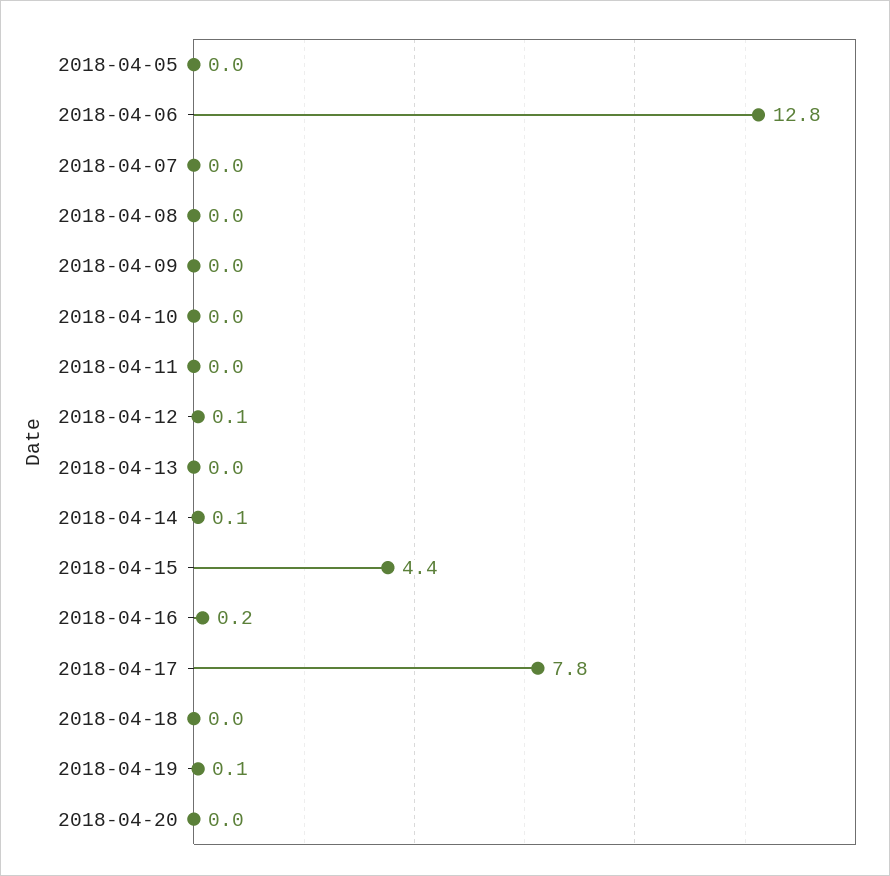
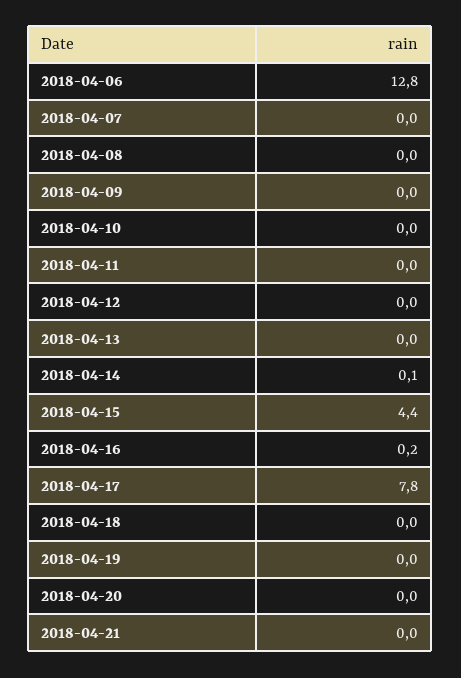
2018-04-05: 0 -> none
2018-04-12: 0.1 -> 0
2018-04-19: 0.1 -> 0
2018-04-21: none -> 0

